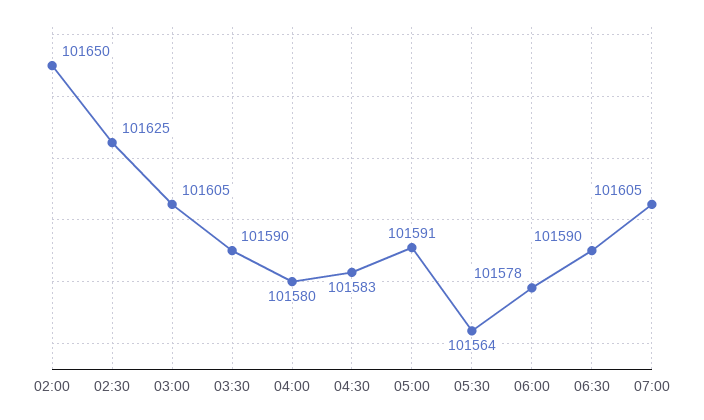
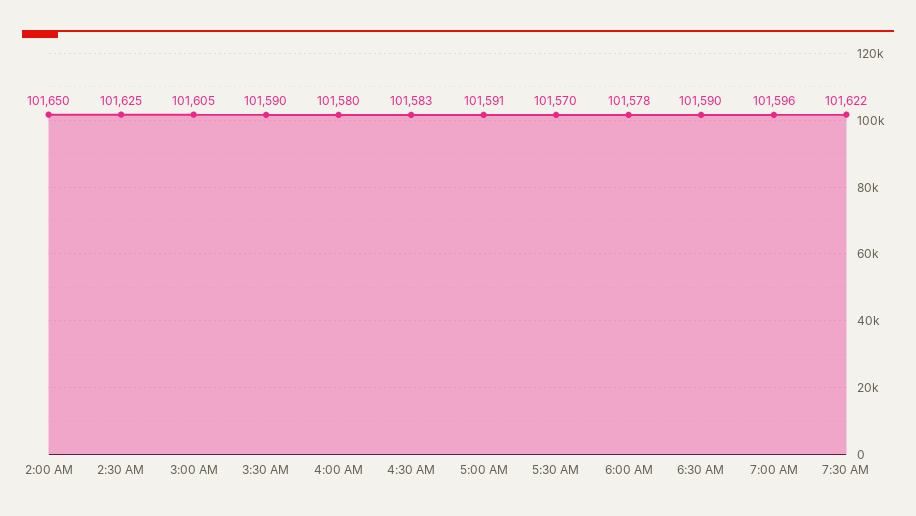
05:30: 101564 -> 101570
07:00: 101605 -> 101596
7:30 AM: none -> 101622

